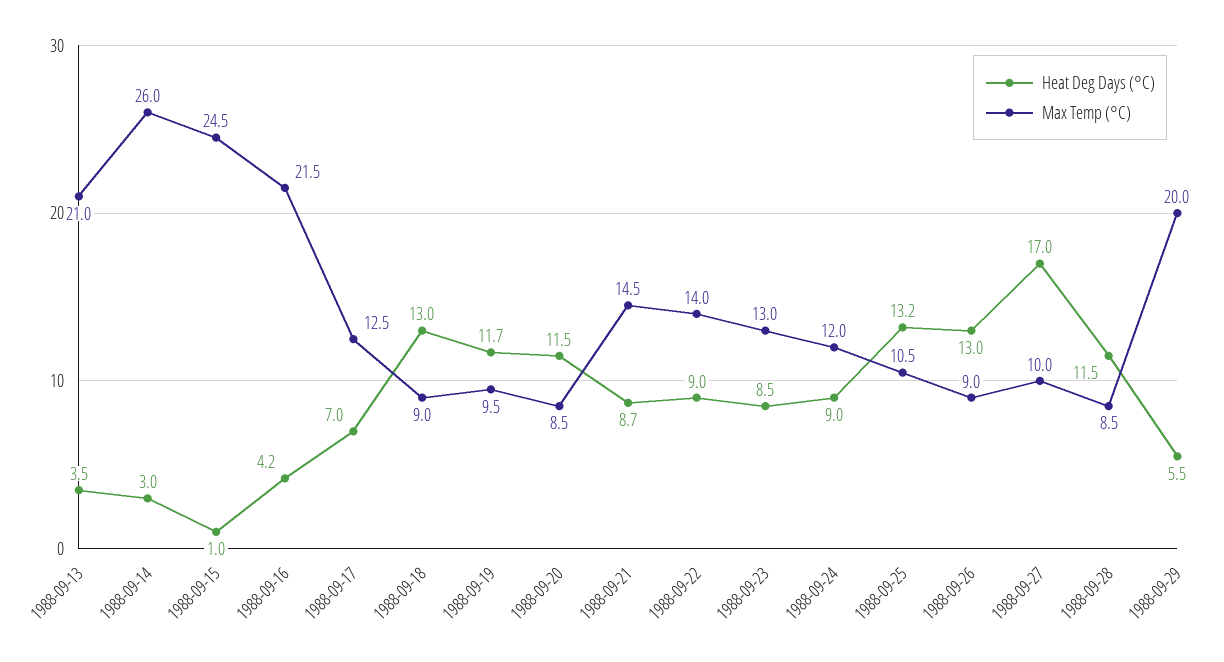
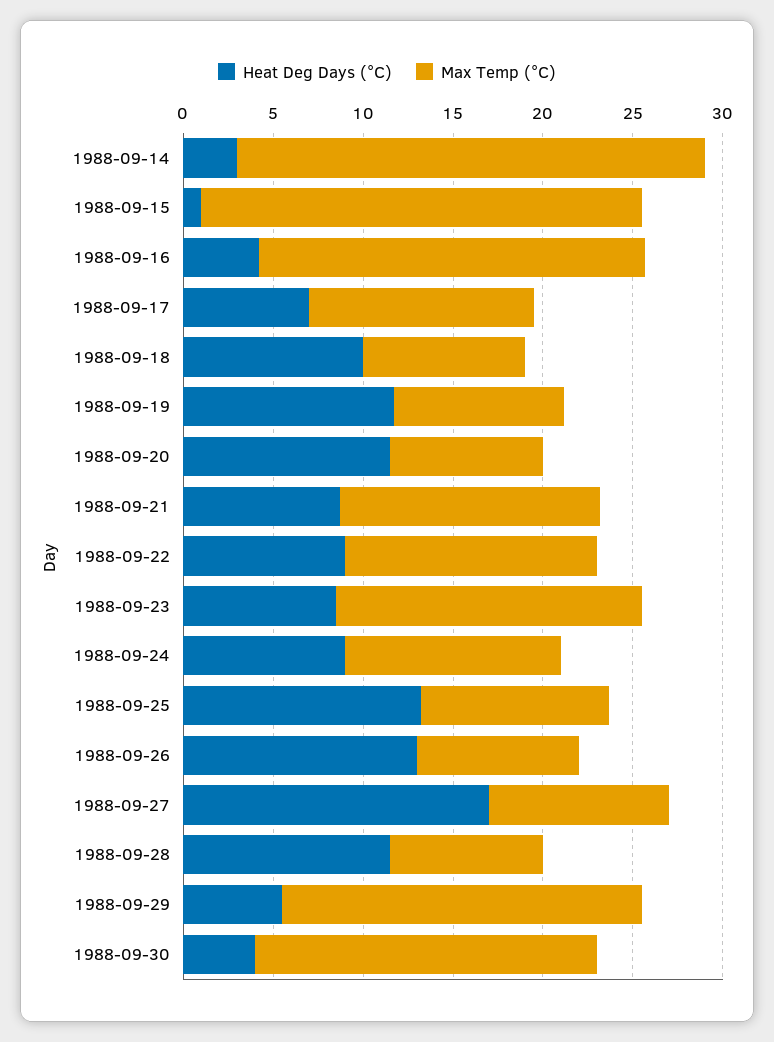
Heat Deg Days (°C), 1988-09-13: 3.5 -> none
Max Temp (°C), 1988-09-13: 21 -> none
Heat Deg Days (°C), 1988-09-18: 13 -> 10
Max Temp (°C), 1988-09-23: 13 -> 17
Heat Deg Days (°C), 1988-09-30: none -> 4
Max Temp (°C), 1988-09-30: none -> 19

